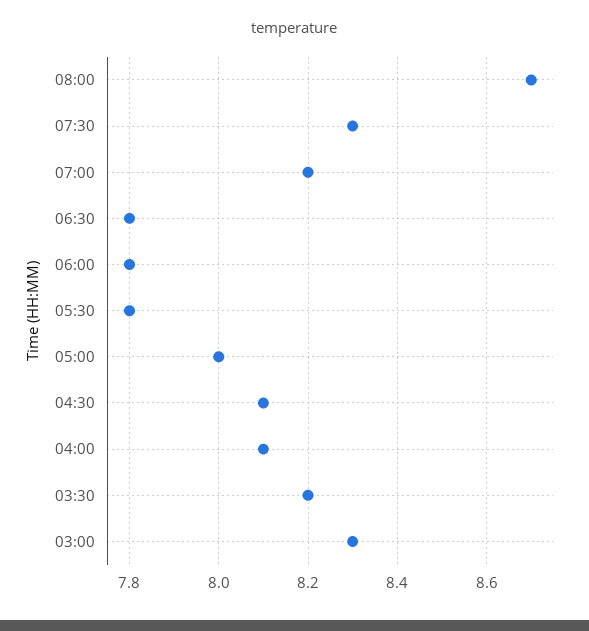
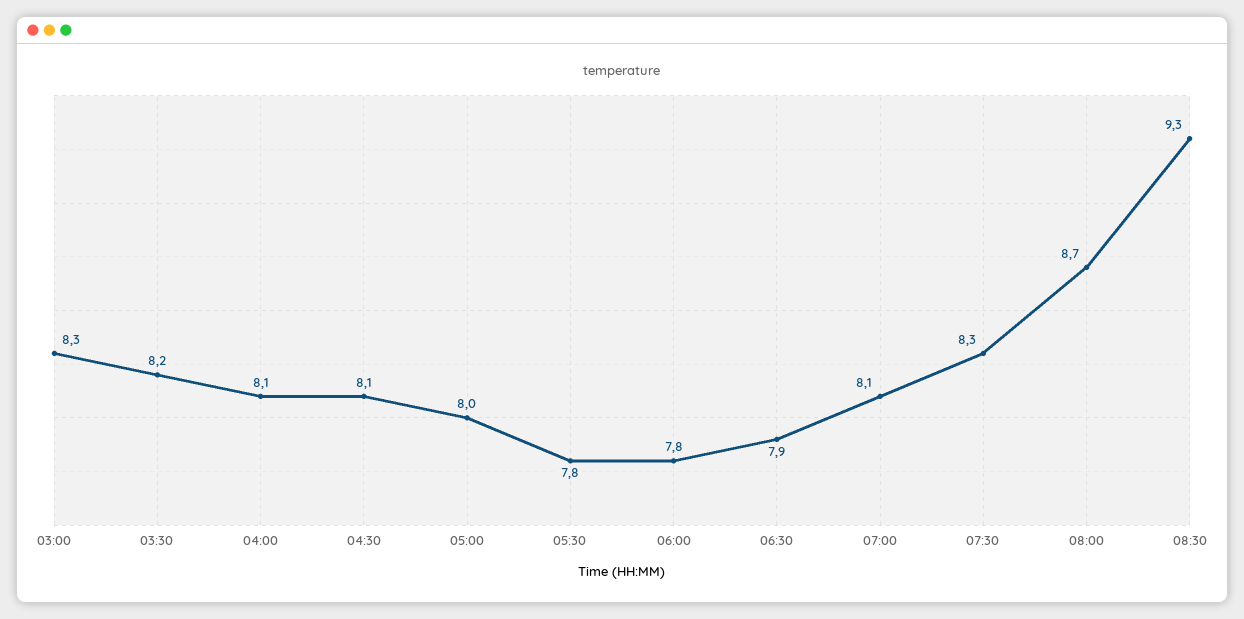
07:00: 8.2 -> 8.1
06:30: 7.8 -> 7.9
08:30: none -> 9.3

